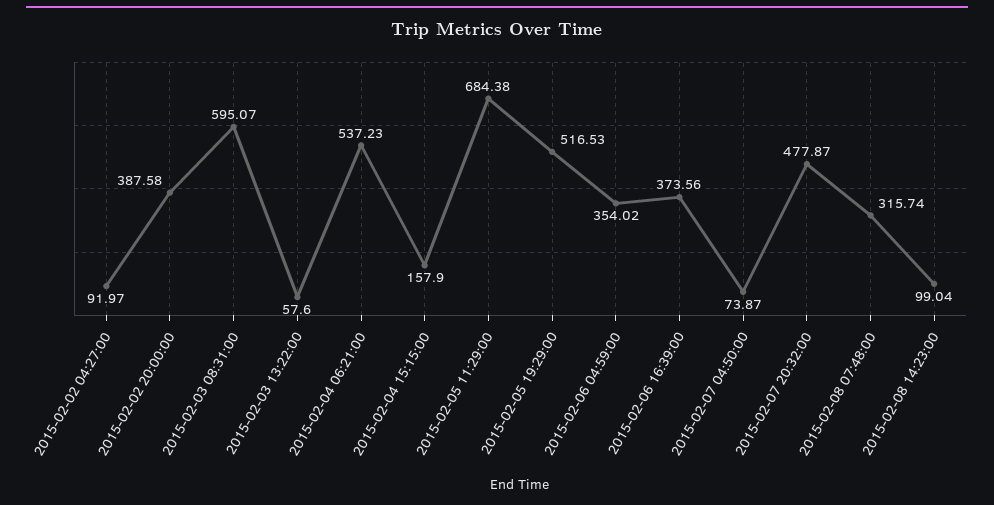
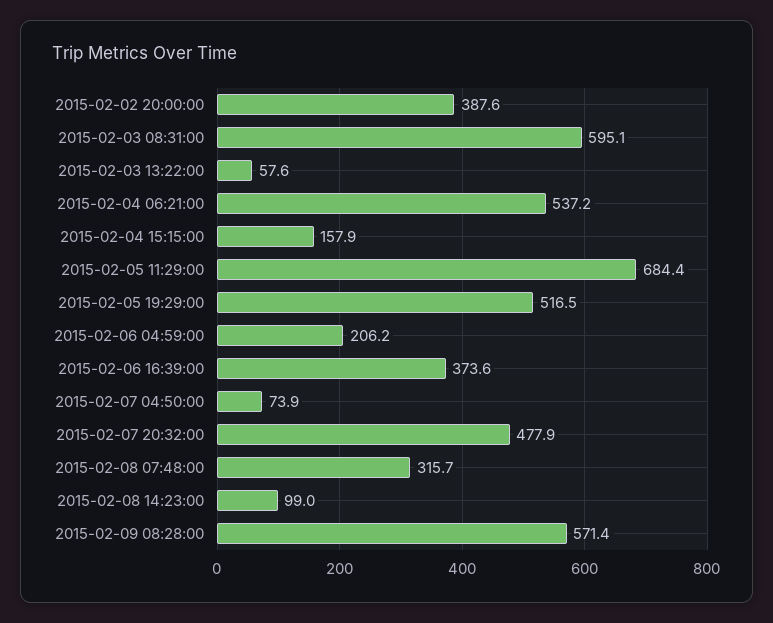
2015-02-02 04:27:00: 91.97 -> none
2015-02-06 04:59:00: 354.02 -> 206.2
2015-02-09 08:28:00: none -> 571.4

